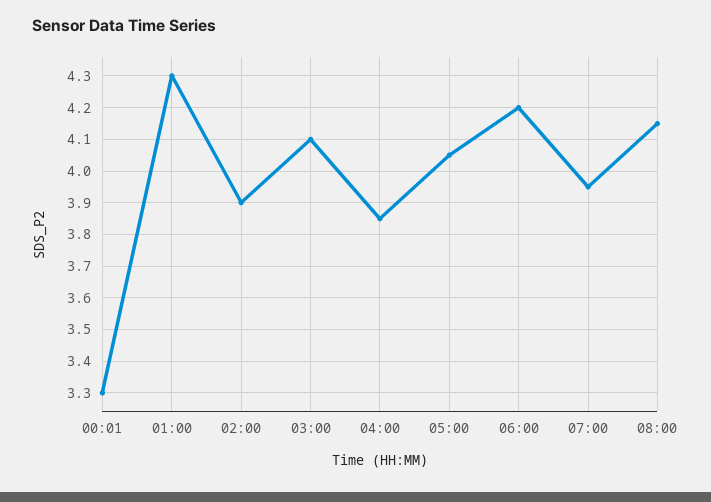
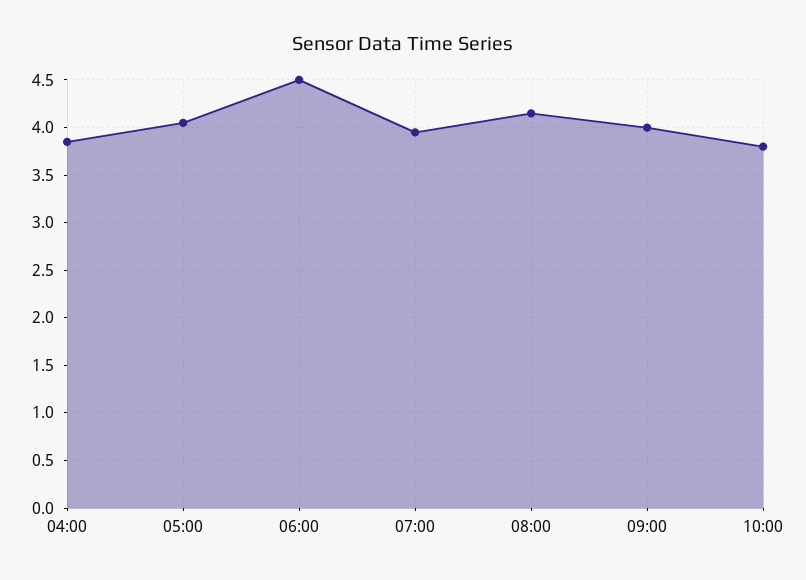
00:01: 3.3 -> none
01:00: 4.3 -> none
02:00: 3.9 -> none
03:00: 4.1 -> none
06:00: 4.2 -> 4.5
09:00: none -> 4
10:00: none -> 3.8

